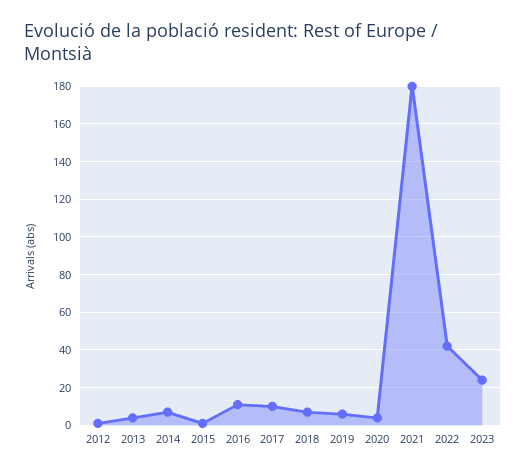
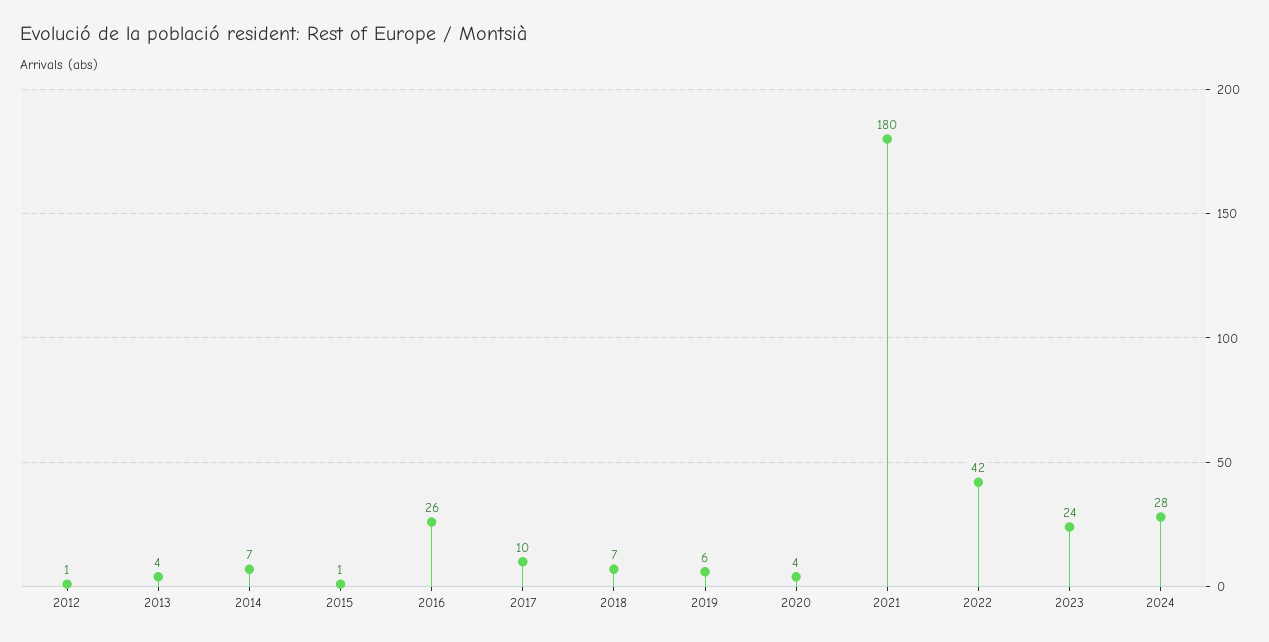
2016: 10 -> 26
2024: none -> 28

